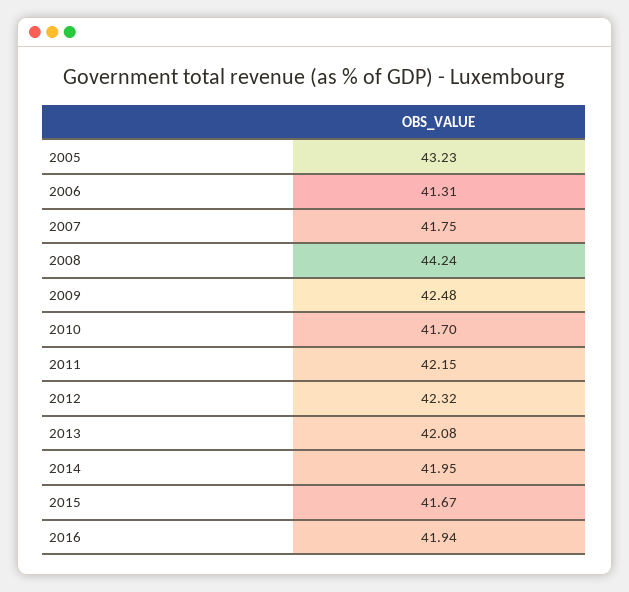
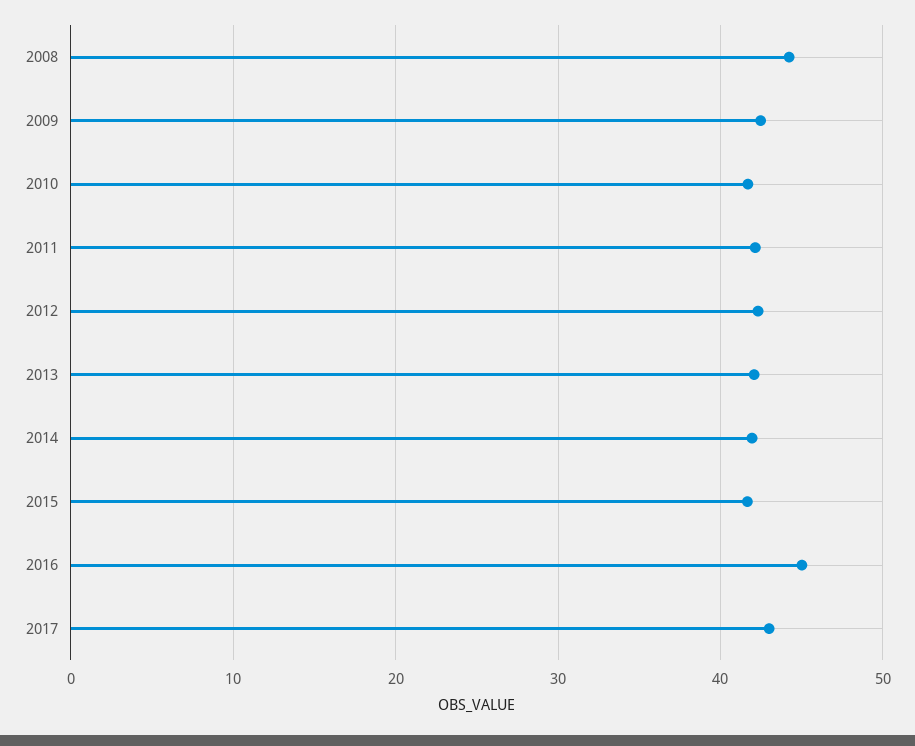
2005: 43.23 -> none
2006: 41.31 -> none
2007: 41.75 -> none
2016: 41.94 -> 45
2017: none -> 43

